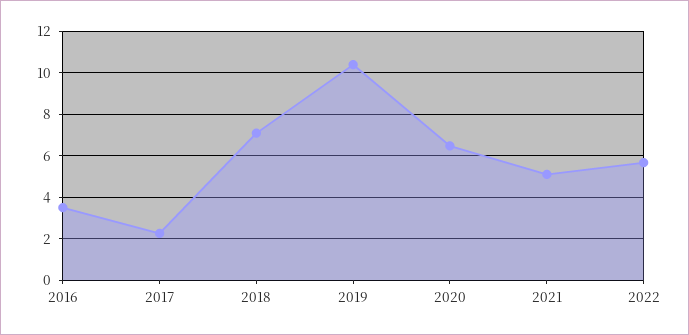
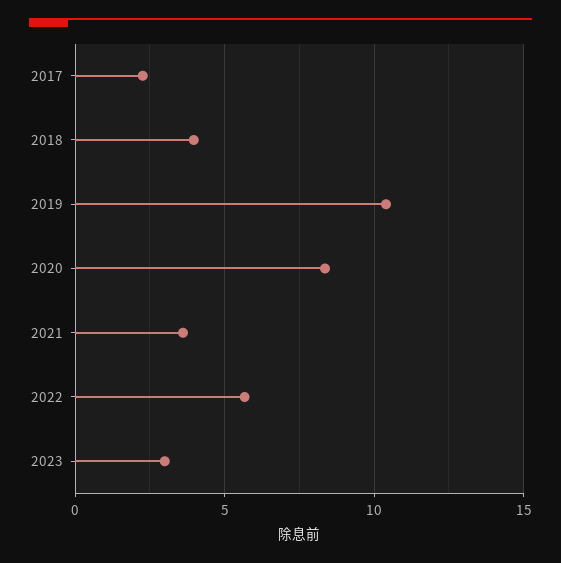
2016: 3.5 -> none
2018: 7 -> 4
2020: 6.5 -> 8.5
2021: 5 -> 3.5
2023: none -> 3

